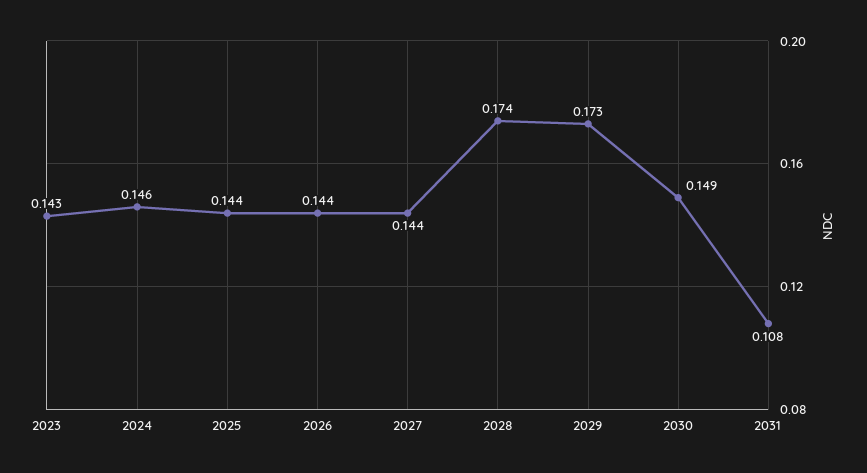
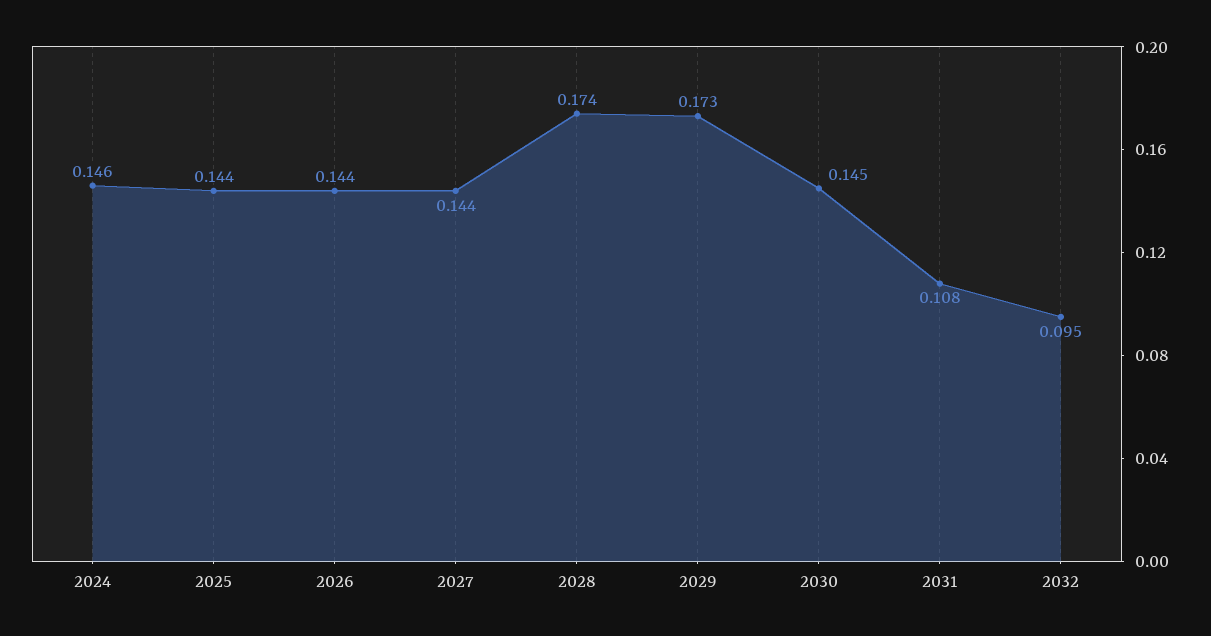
2023: 0.143 -> none
2030: 0.149 -> 0.145
2032: none -> 0.095

